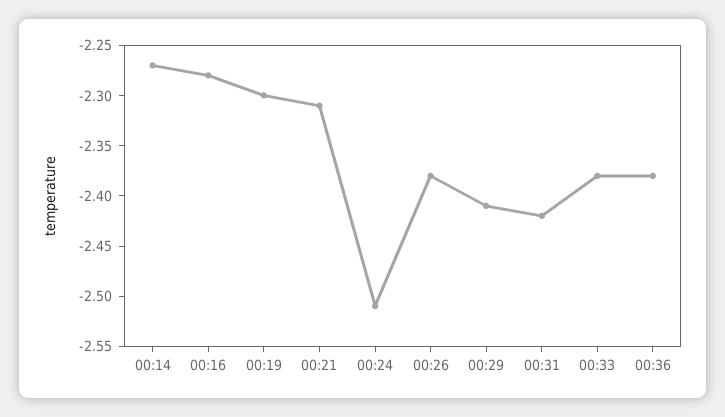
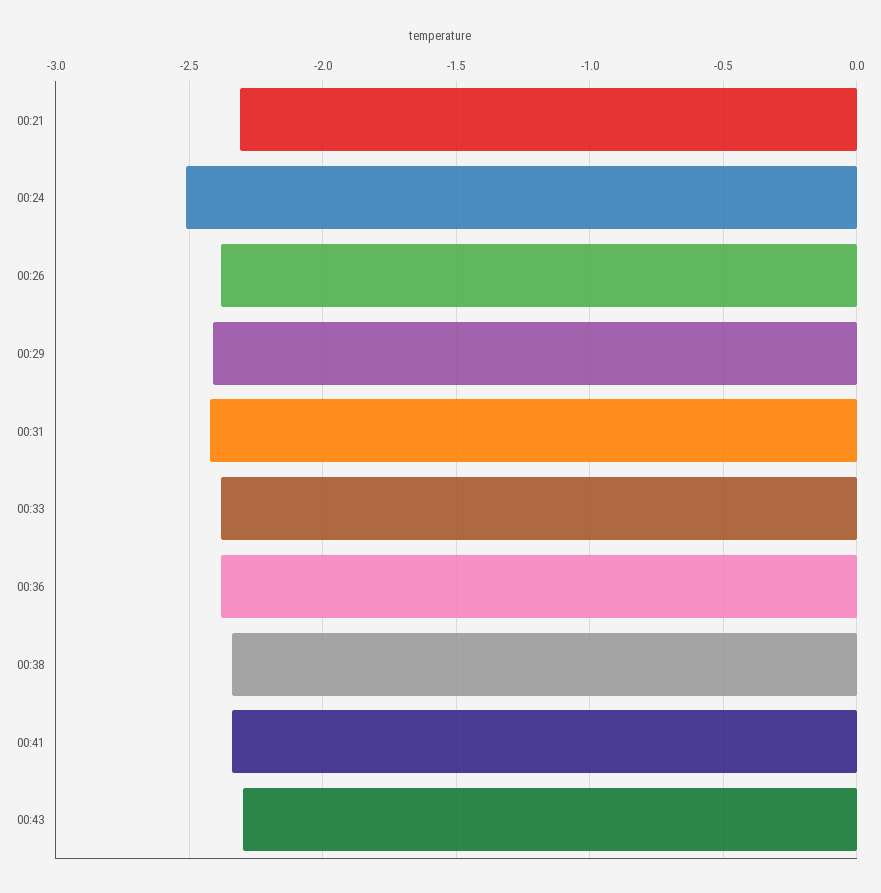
00:14: -2.27 -> none
00:16: -2.28 -> none
00:19: -2.3 -> none
00:38: none -> -2.35
00:41: none -> -2.35
00:43: none -> -2.3

